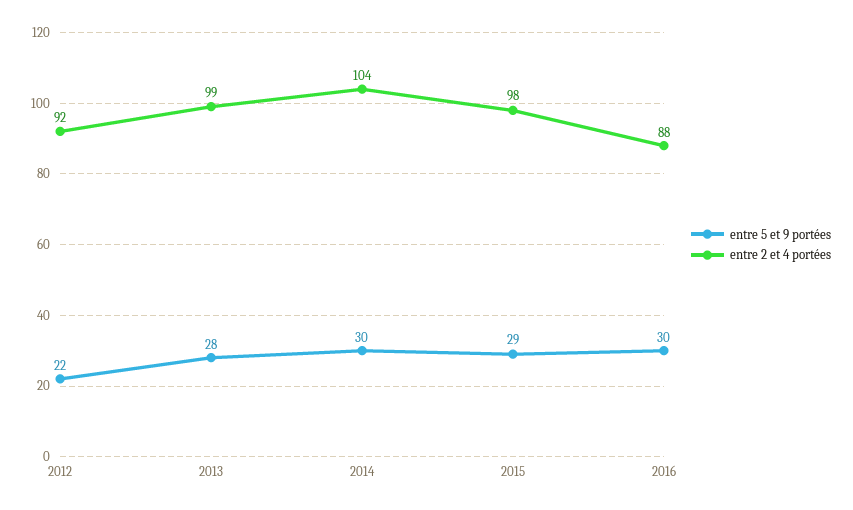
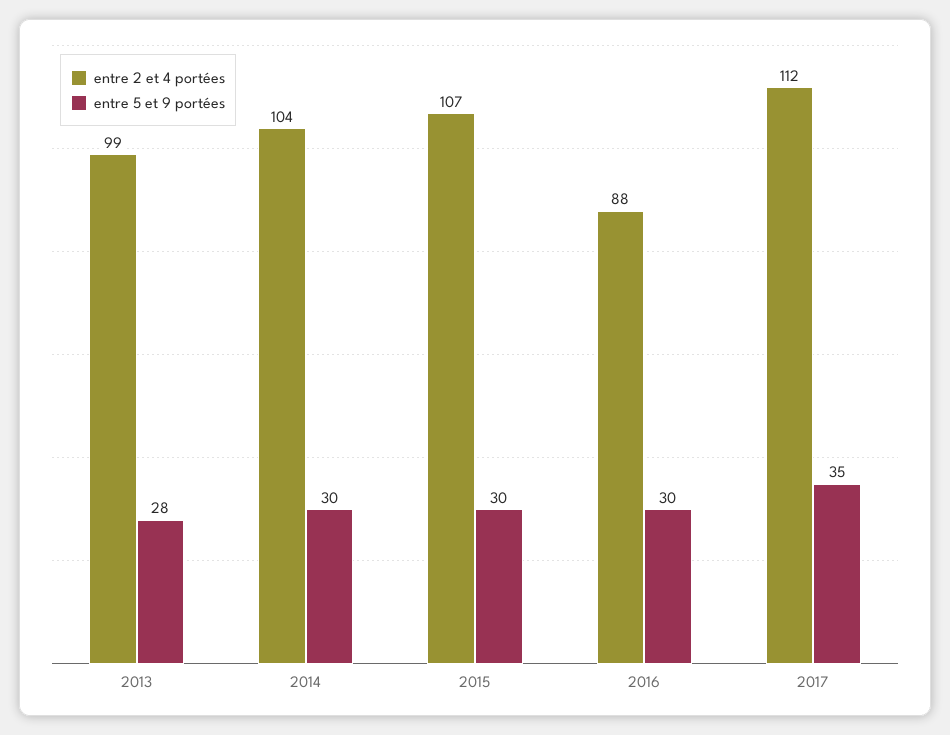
entre 5 et 9 portées, 2012: 22 -> none
entre 2 et 4 portées, 2012: 92 -> none
entre 5 et 9 portées, 2015: 29 -> 30
entre 2 et 4 portées, 2015: 98 -> 107
entre 2 et 4 portées, 2017: none -> 112
entre 5 et 9 portées, 2017: none -> 35

